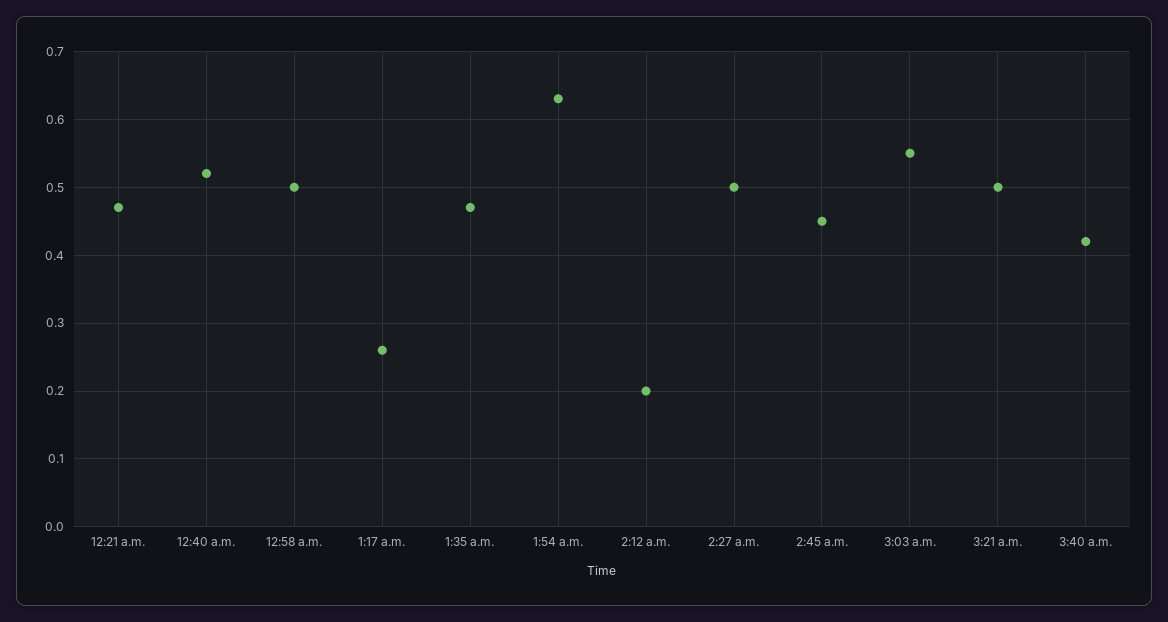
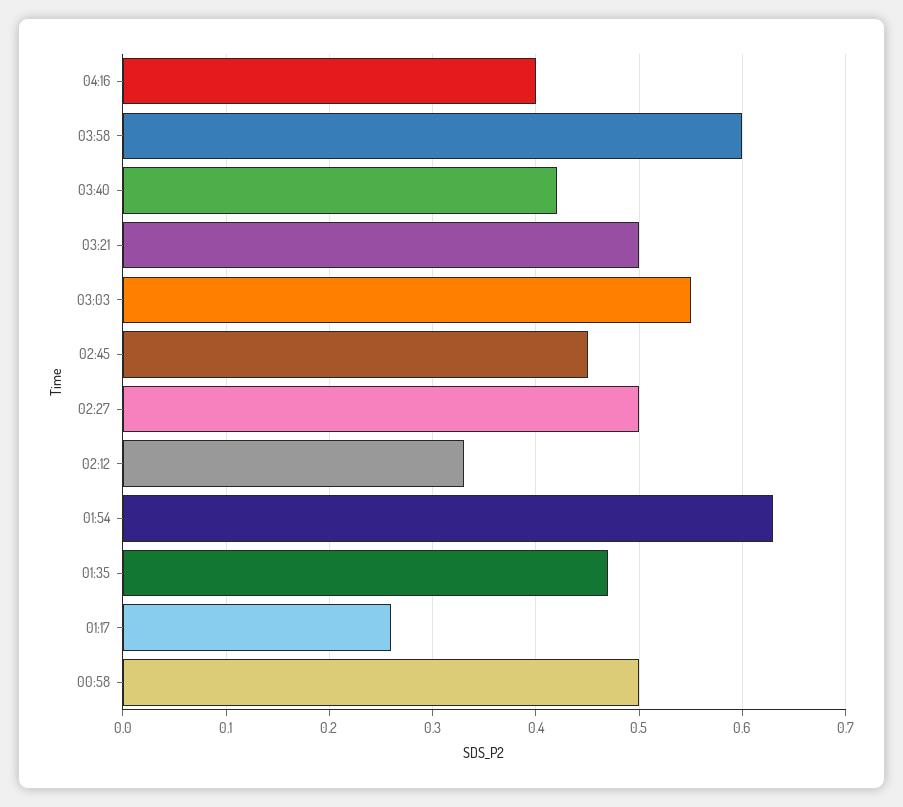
12:21 a.m.: 0.47 -> none
12:40 a.m.: 0.52 -> none
2:12 a.m.: 0.2 -> 0.33
04:16: none -> 0.4
03:58: none -> 0.6

